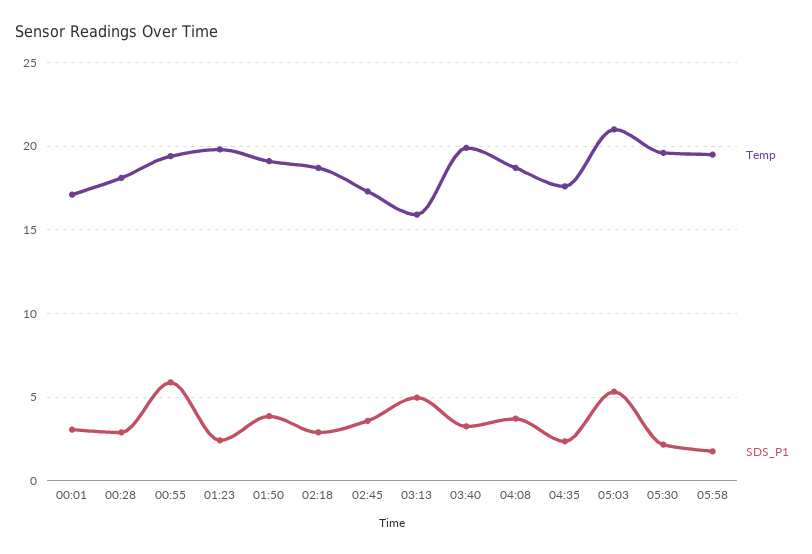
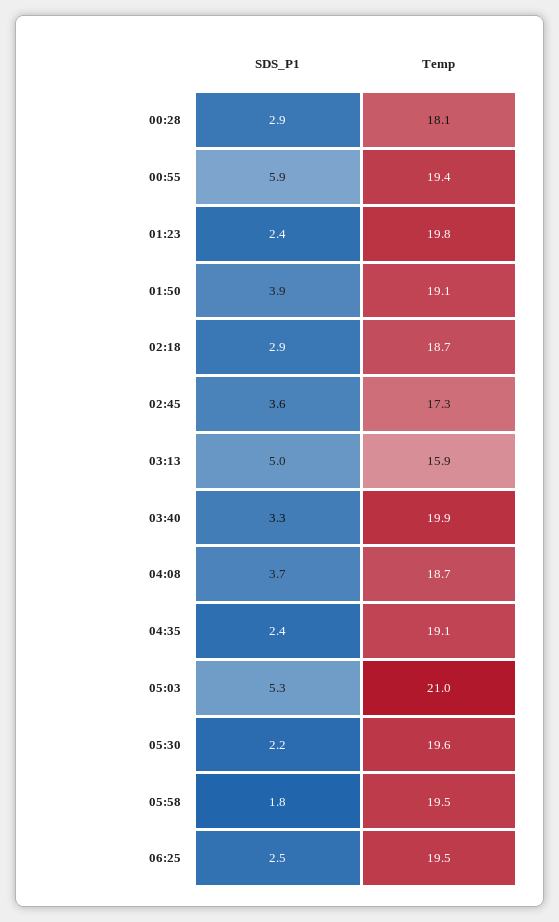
Temp, 00:01: 17 -> none
SDS_P1, 00:01: 3 -> none
Temp, 04:35: 17.5 -> 19.1
SDS_P1, 06:25: none -> 2.5
Temp, 06:25: none -> 19.5

